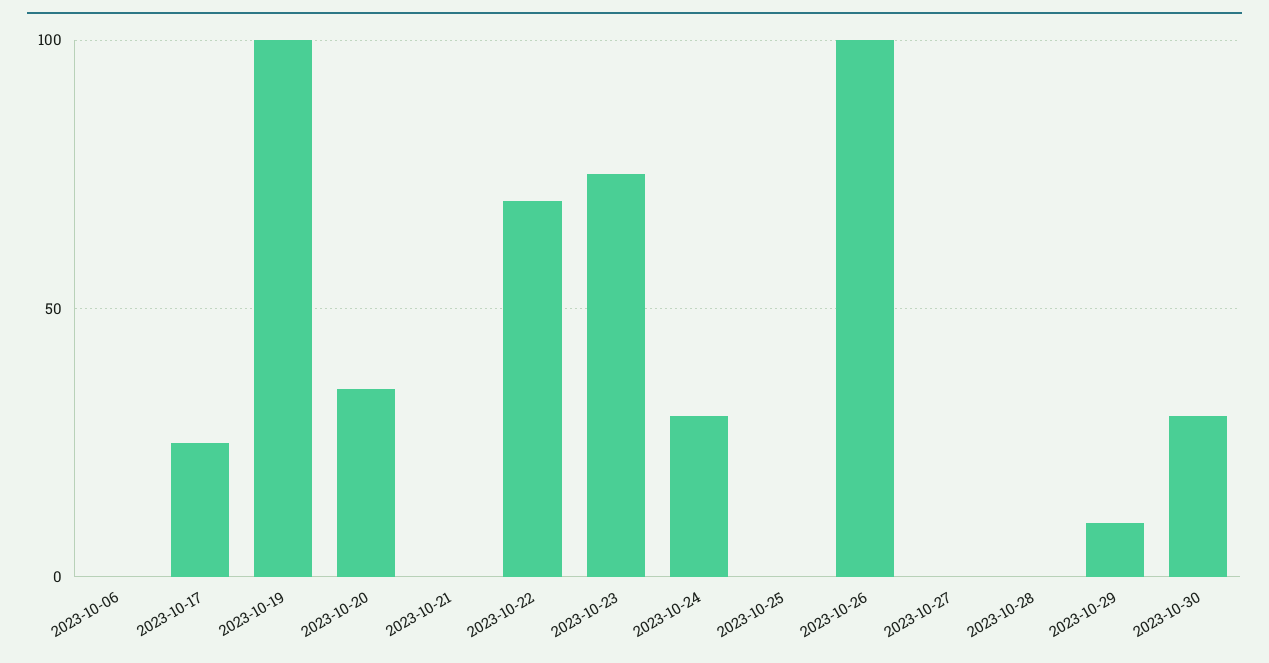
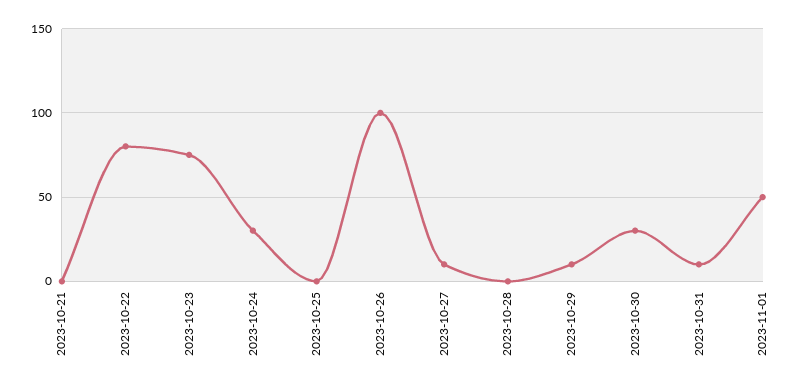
2023-10-06: 0 -> none
2023-10-17: 25 -> none
2023-10-19: 100 -> none
2023-10-20: 35 -> none
2023-10-22: 70 -> 80
2023-10-27: 0 -> 10
2023-10-31: none -> 10
2023-11-01: none -> 50

